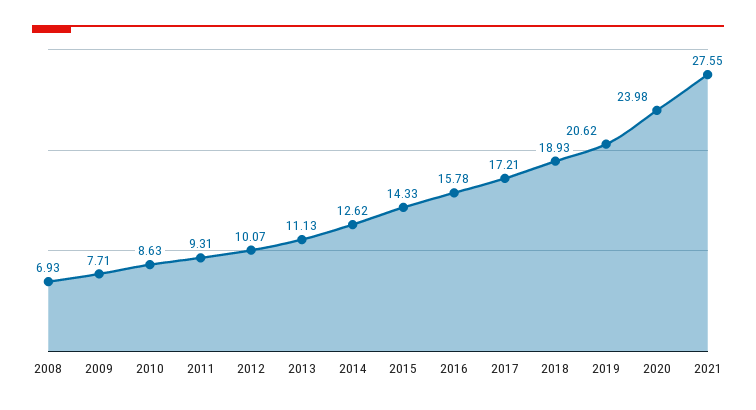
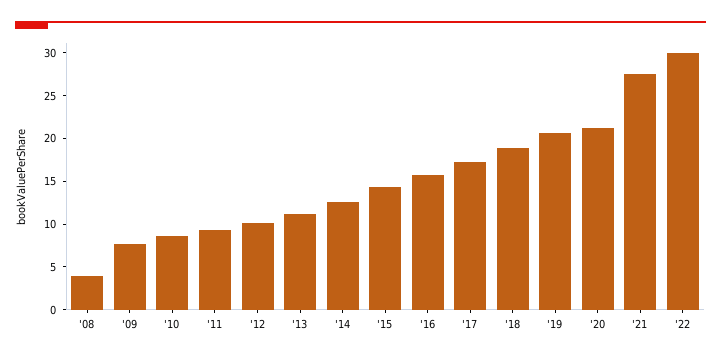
2008: 6.93 -> 4
2020: 23.98 -> 21
'22: none -> 30

